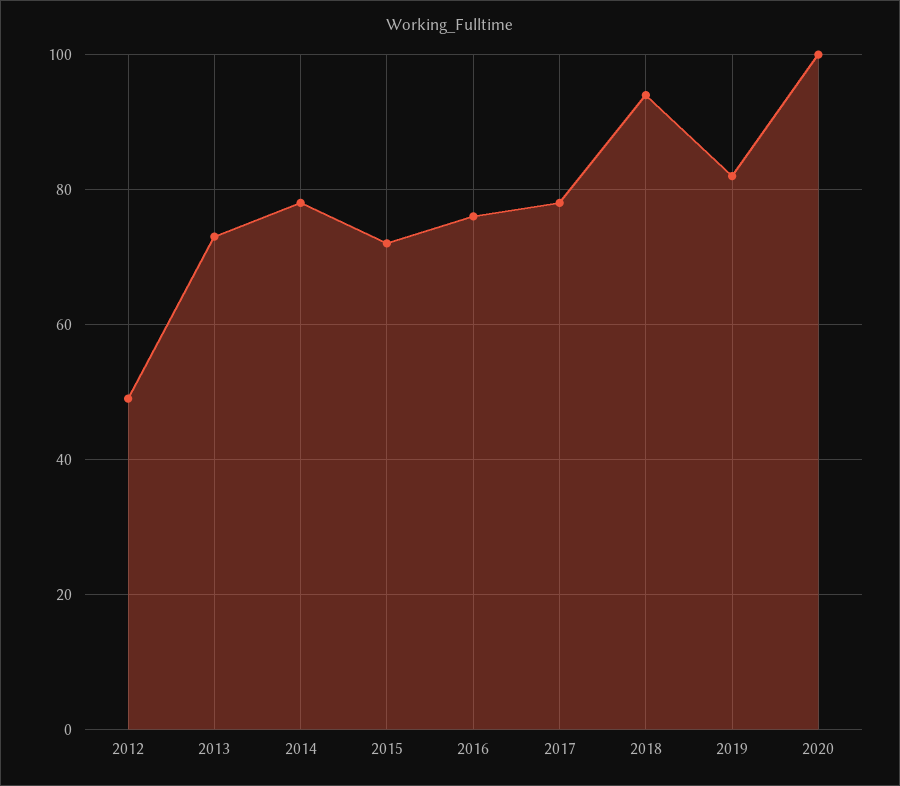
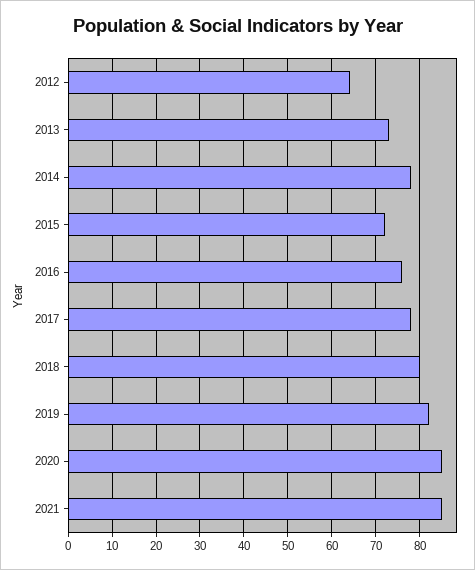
2012: 50 -> 65
2018: 95 -> 80
2020: 100 -> 85
2021: none -> 85

